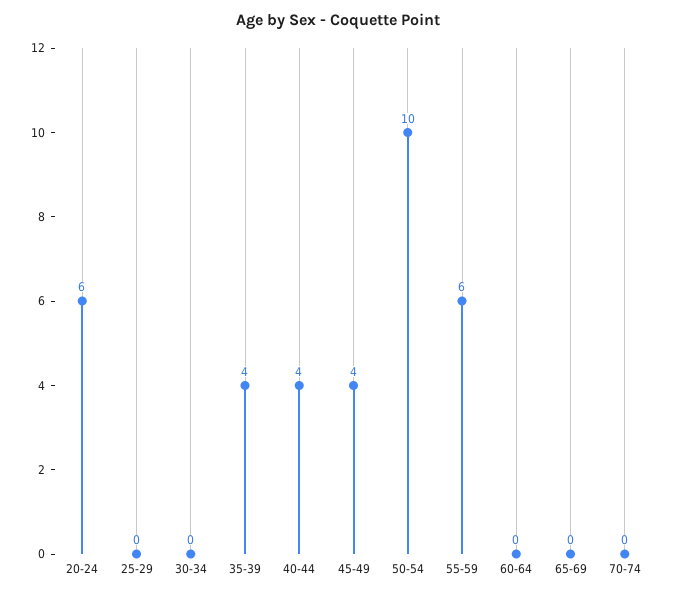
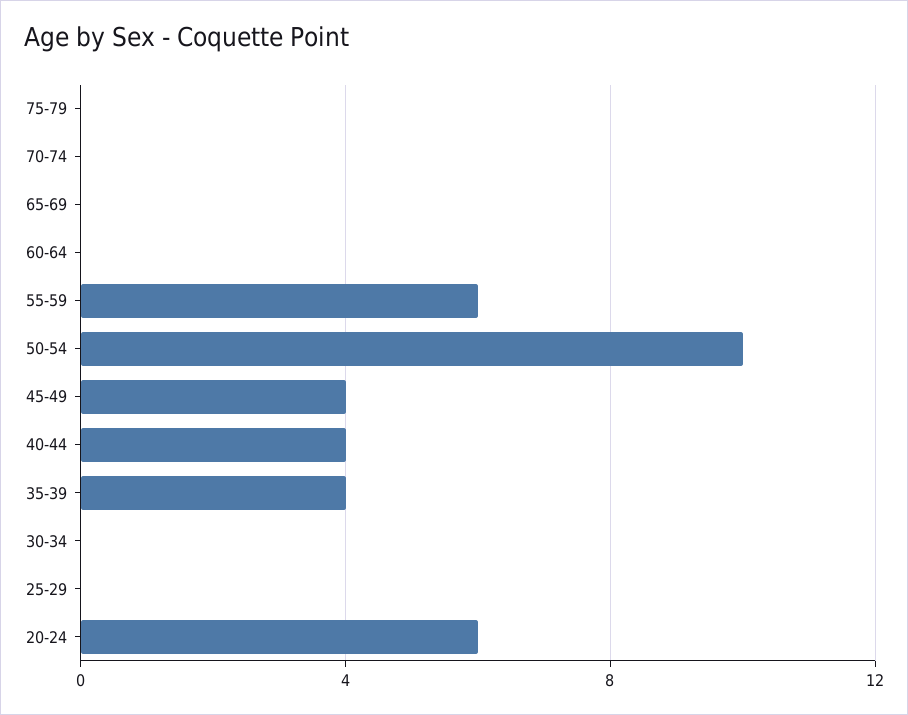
75-79: none -> 0

